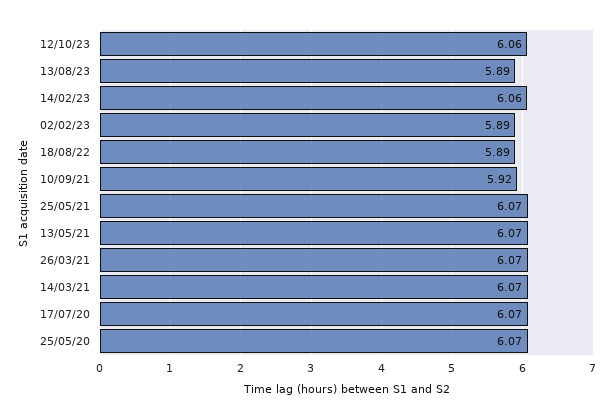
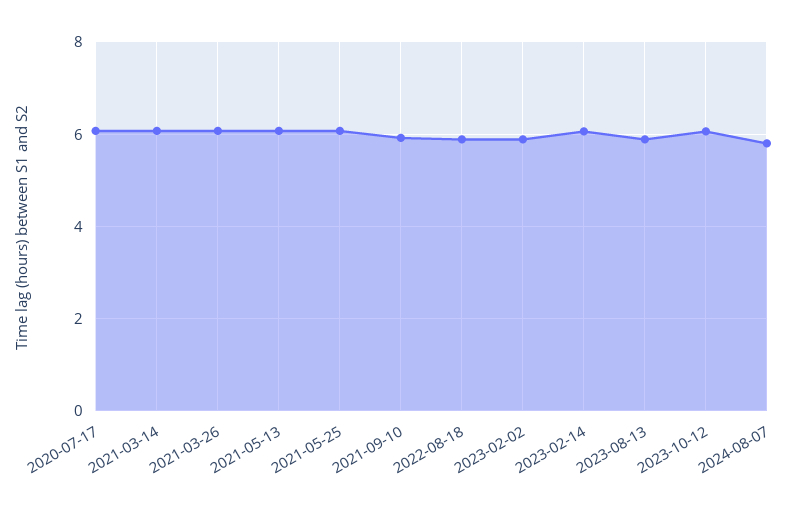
25/05/20: 6.07 -> none
2024-08-07: none -> 5.8

